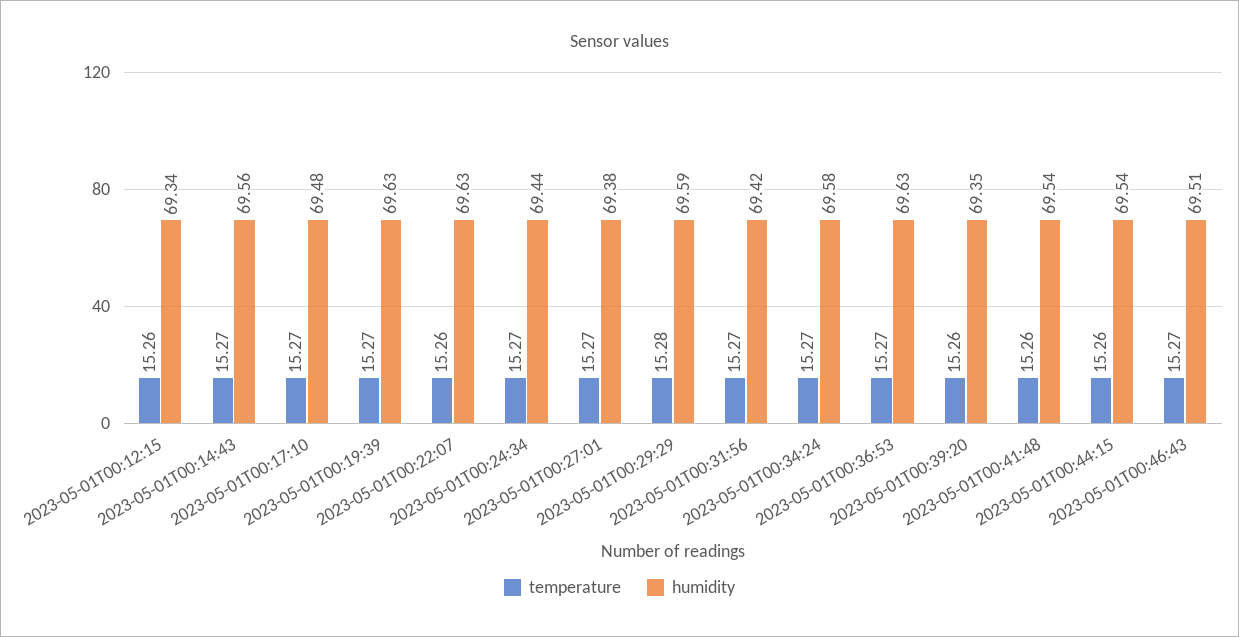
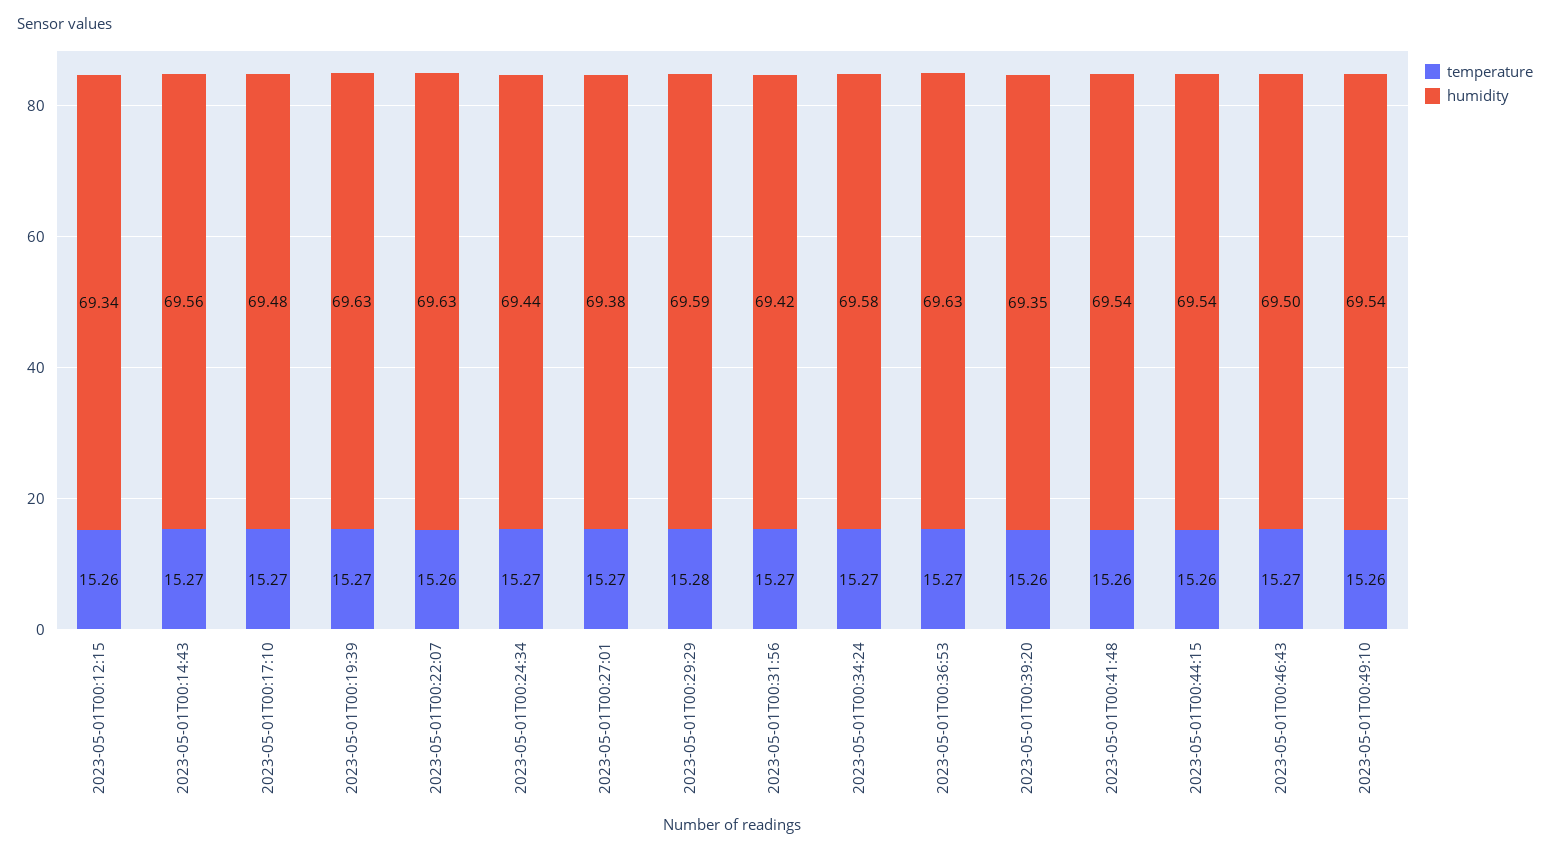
humidity, 2023-05-01T00:46:43: 69.51 -> 69.5
temperature, 2023-05-01T00:49:10: none -> 15.26
humidity, 2023-05-01T00:49:10: none -> 69.54

